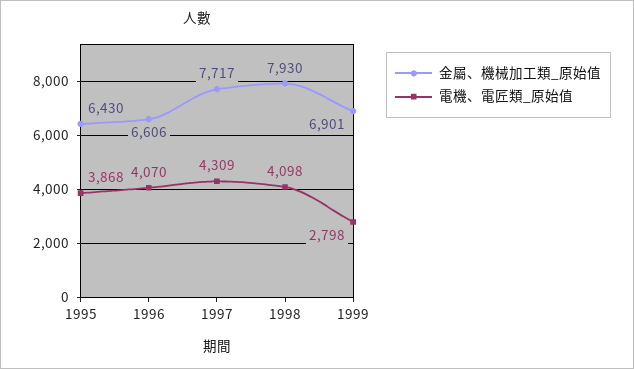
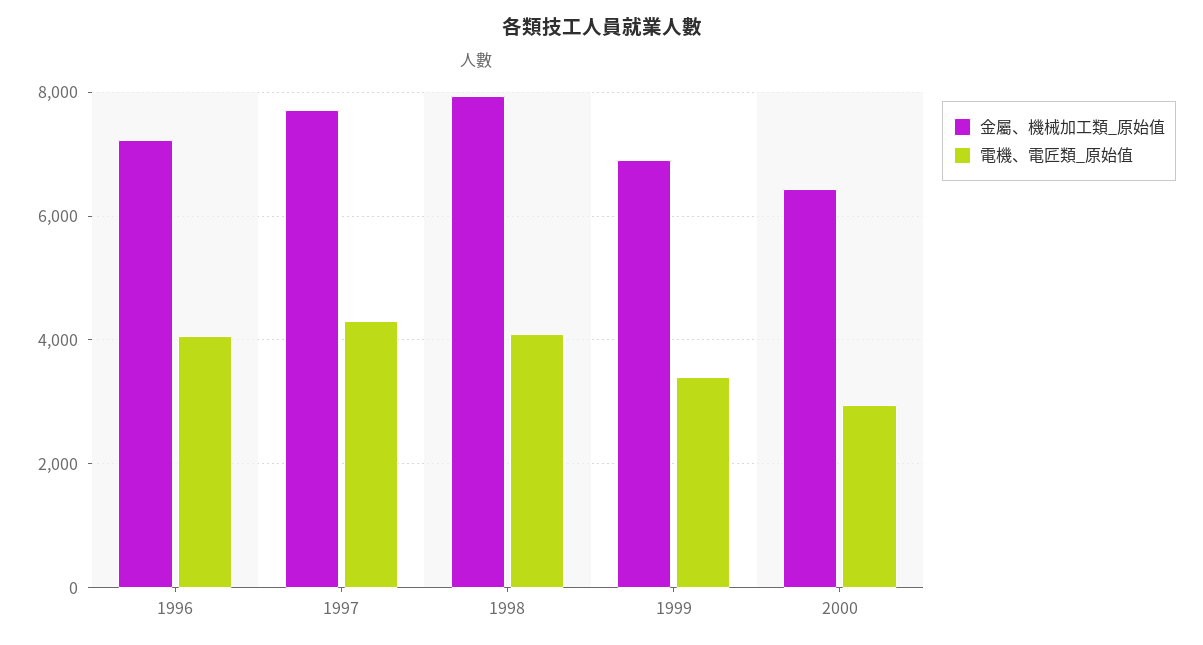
金屬、機械加工類_原始值, 1995: 6430 -> none
電機、電匠類_原始值, 1995: 3868 -> none
金屬、機械加工類_原始值, 1996: 6606 -> 7200
電機、電匠類_原始值, 1999: 2798 -> 3400
金屬、機械加工類_原始值, 2000: none -> 6400
電機、電匠類_原始值, 2000: none -> 3000

